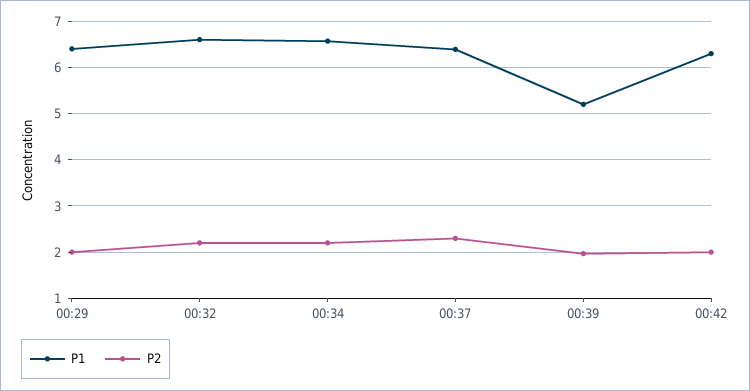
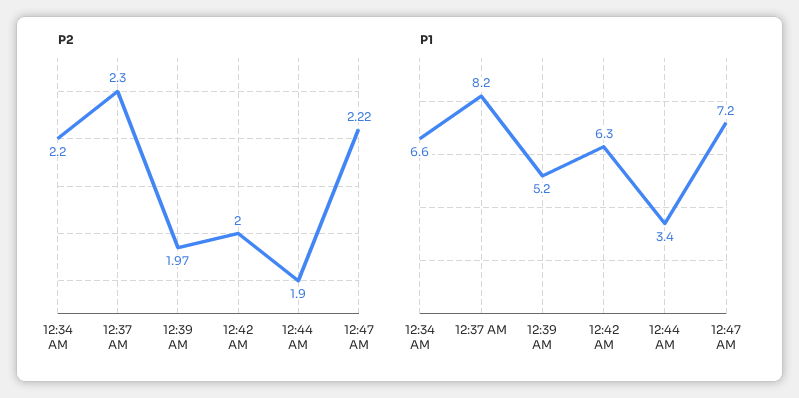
P1, 00:29: 6.4 -> none
P2, 00:29: 2 -> none
P1, 00:32: 6.6 -> none
P2, 00:32: 2.2 -> none
P1, 00:37: 6.4 -> 8.2
P2, 12:44 AM: none -> 1.9
P2, 12:47 AM: none -> 2.22
P1, 12:44 AM: none -> 3.4
P1, 12:47 AM: none -> 7.2

